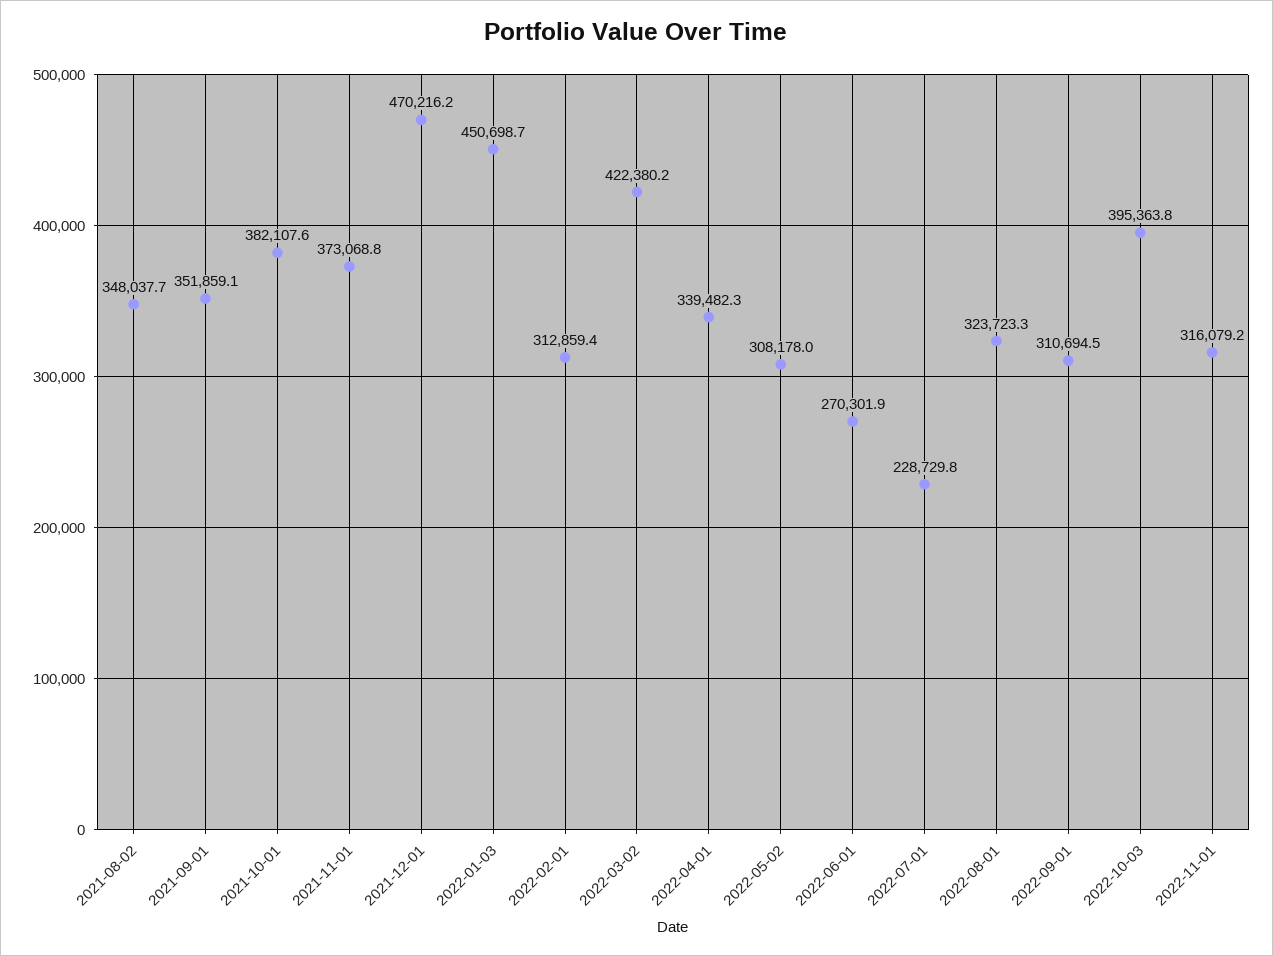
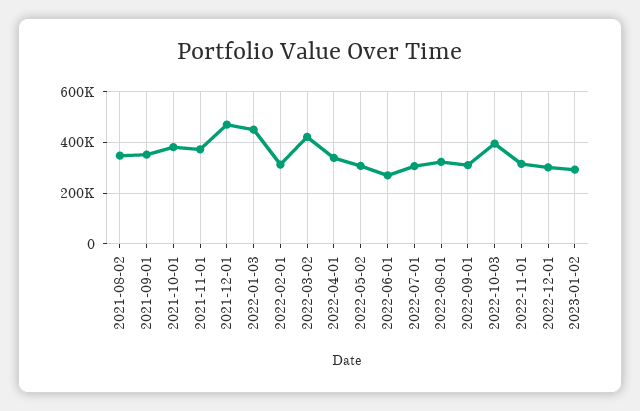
2022-07-01: 228729.8 -> 300000
2022-12-01: none -> 300000
2023-01-02: none -> 300000

